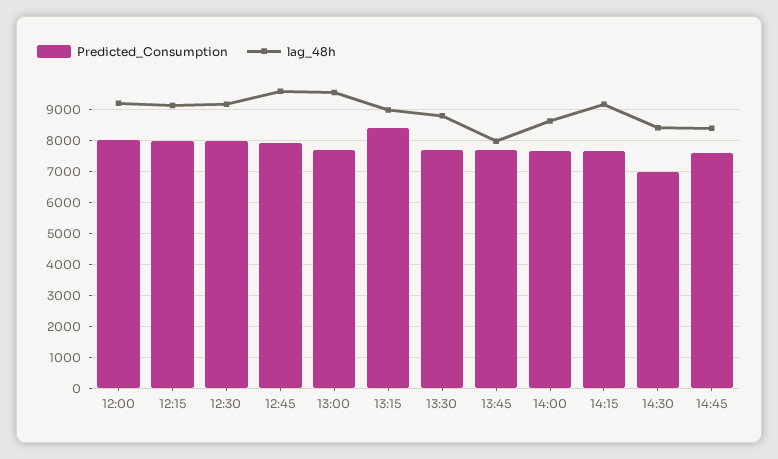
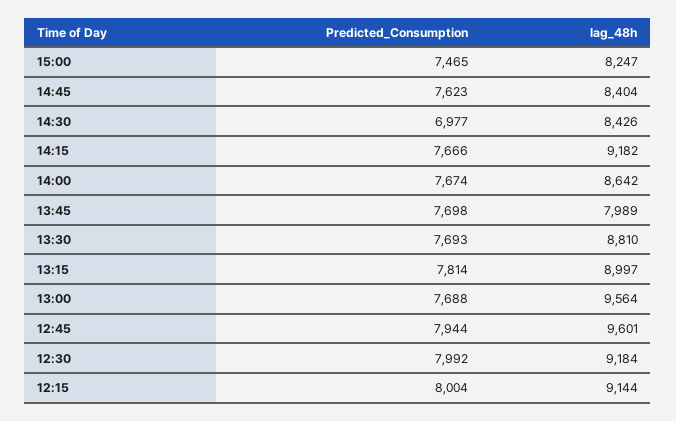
Predicted_Consumption, 12:00: 8000 -> none
lag_48h, 12:00: 9200 -> none
Predicted_Consumption, 13:15: 8400 -> 7814
Predicted_Consumption, 15:00: none -> 7465
lag_48h, 15:00: none -> 8247

